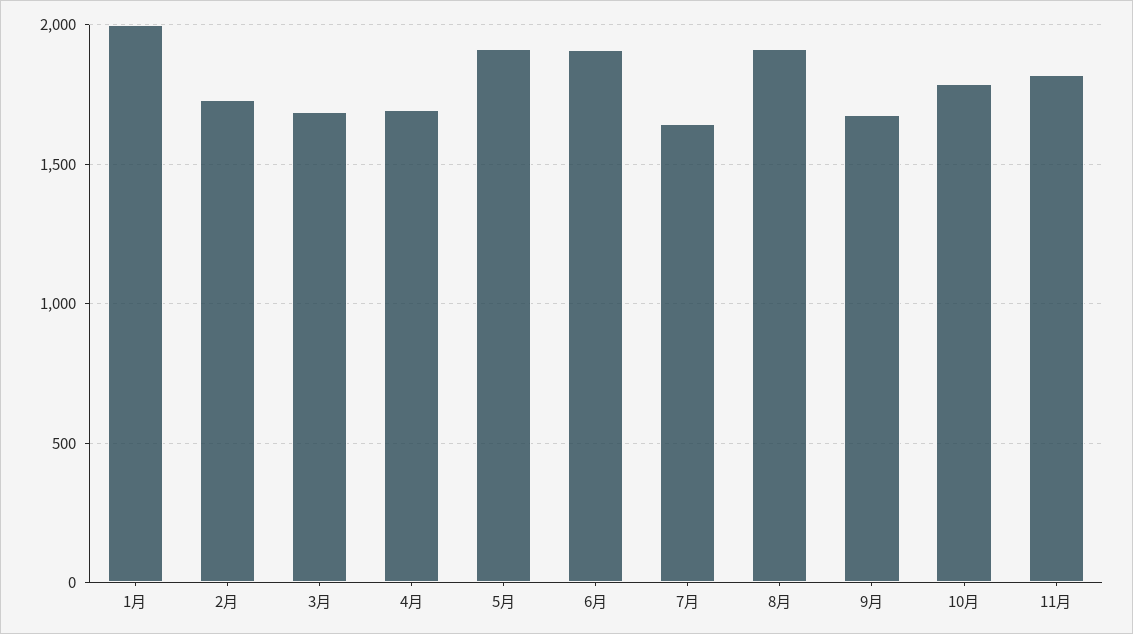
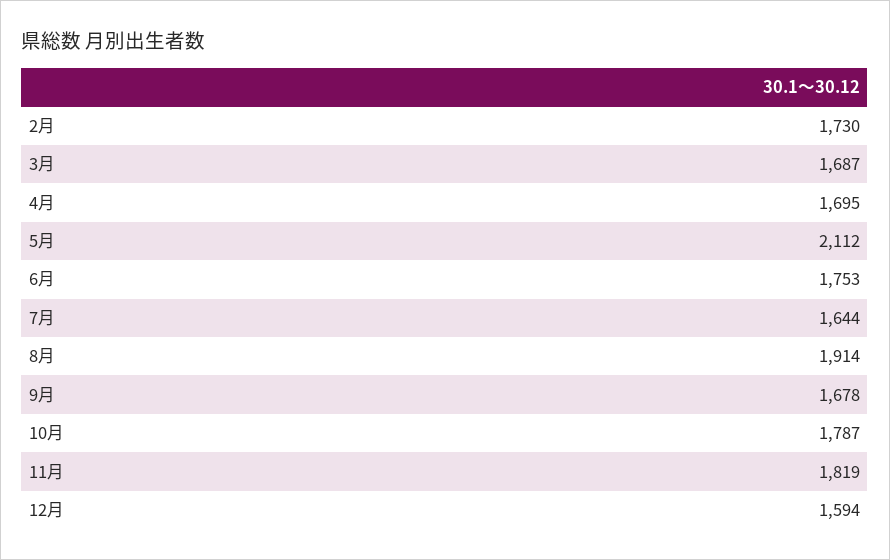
1月: 2000 -> none
5月: 1900 -> 2112
6月: 1900 -> 1753
12月: none -> 1594

